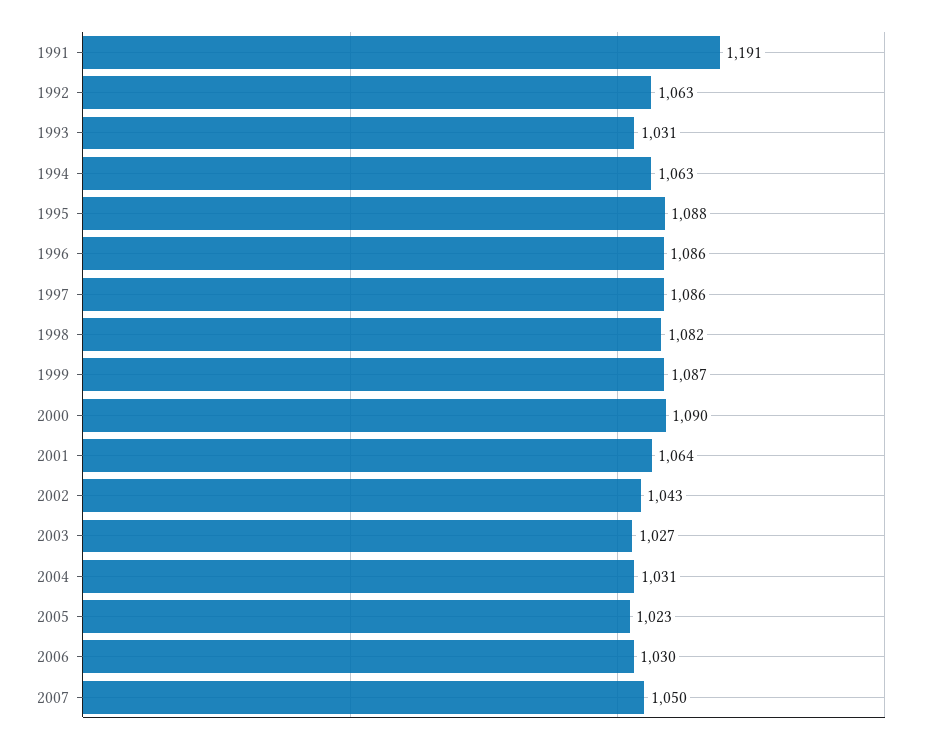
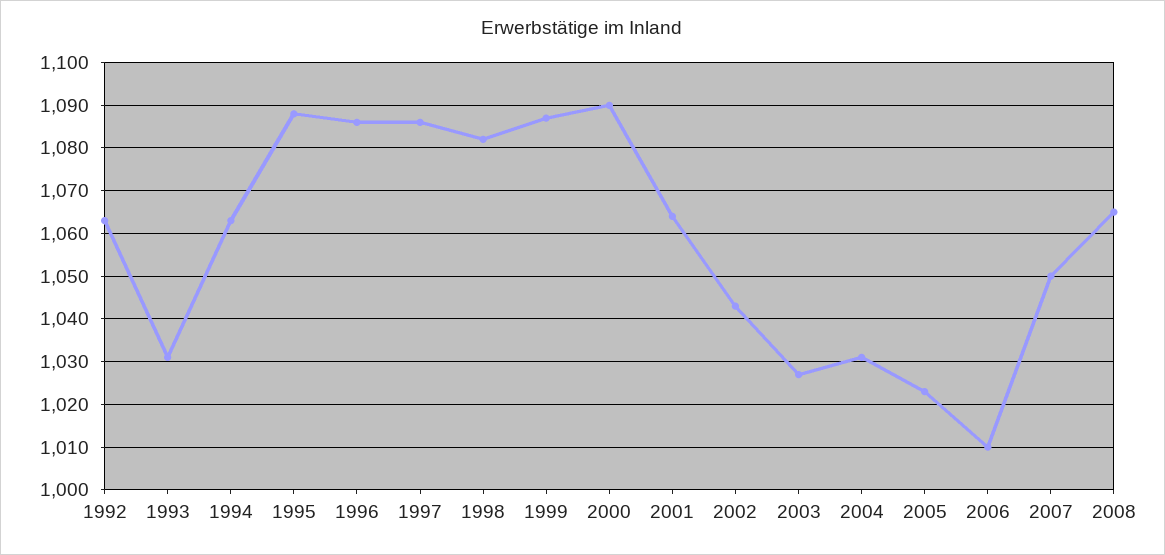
1991: 1191 -> none
2006: 1030 -> 1010
2008: none -> 1065

